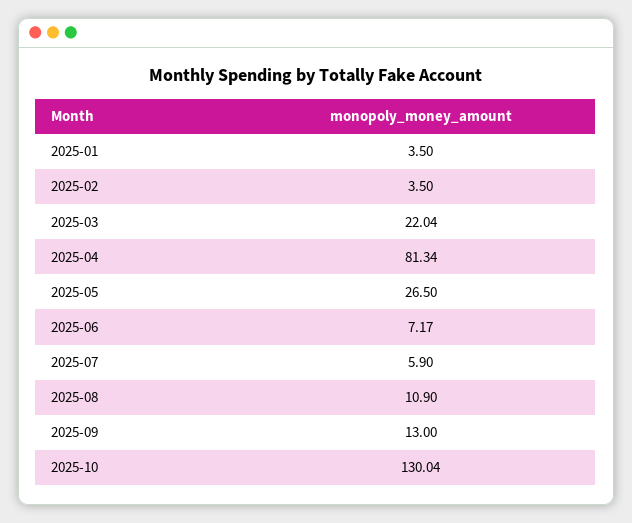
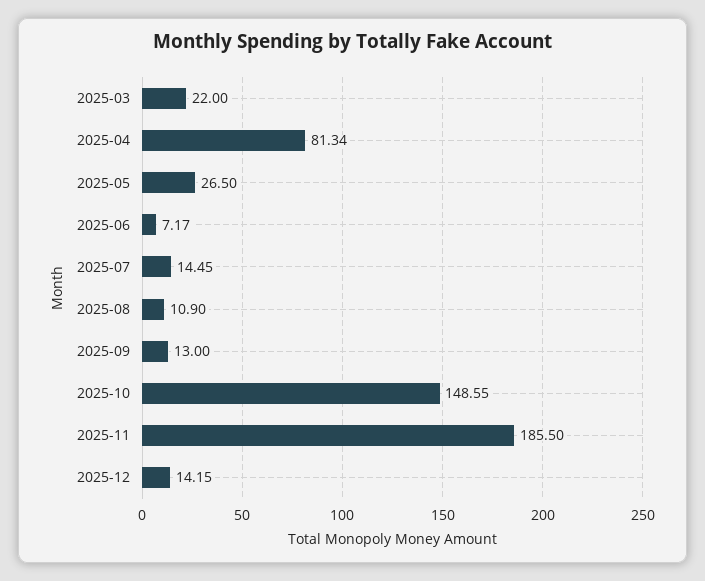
2025-01: 3.5 -> none
2025-02: 3.5 -> none
2025-03: 22.04 -> 22
2025-07: 5.9 -> 14.45
2025-10: 130.04 -> 148.55
2025-11: none -> 185.5
2025-12: none -> 14.15

